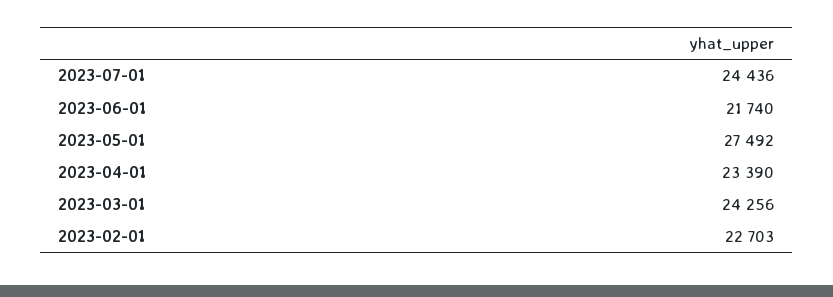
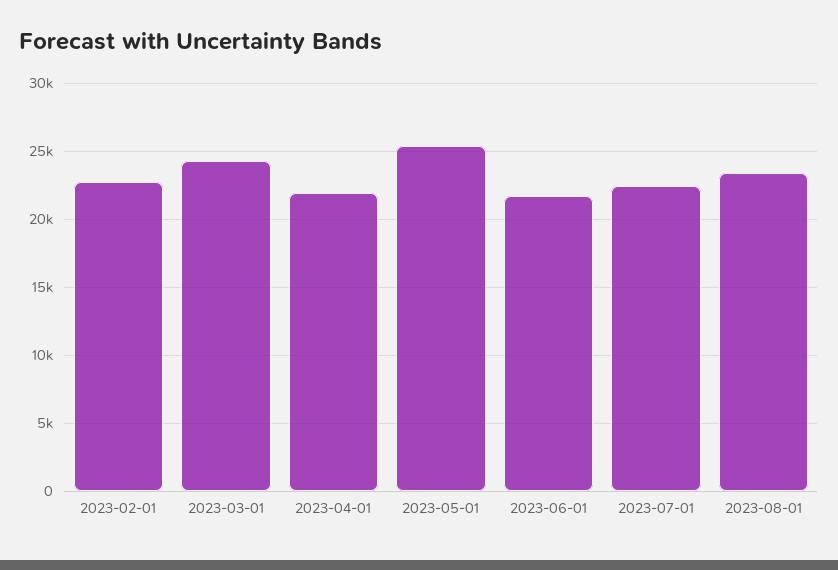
2023-07-01: 24436 -> 22500
2023-05-01: 27492 -> 25500
2023-04-01: 23390 -> 22000
2023-08-01: none -> 23500

